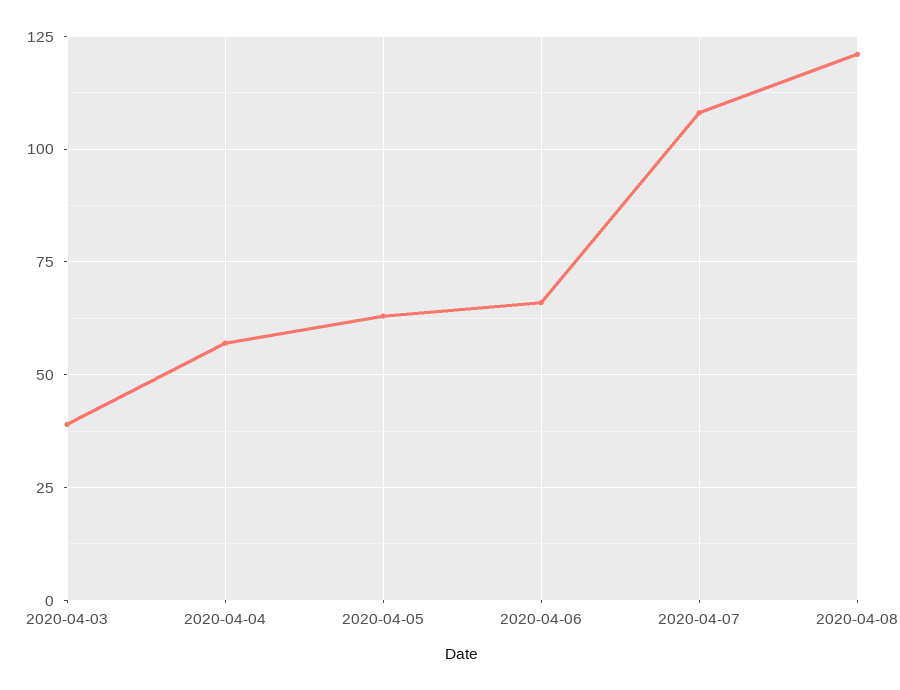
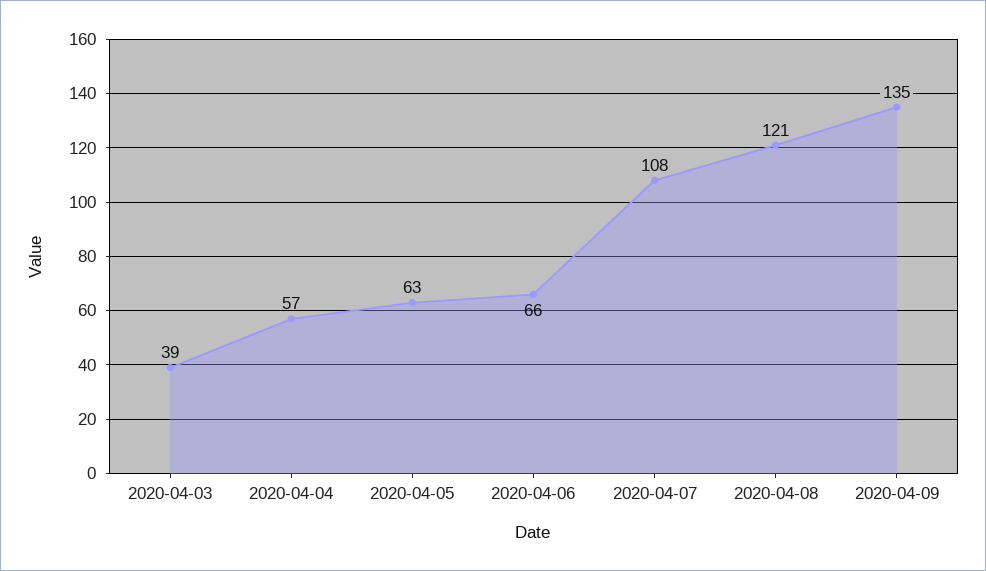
2020-04-09: none -> 135

